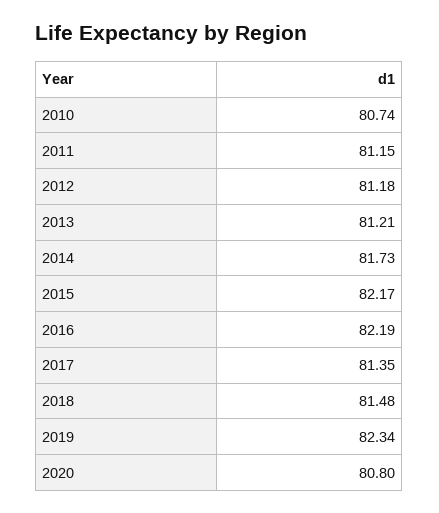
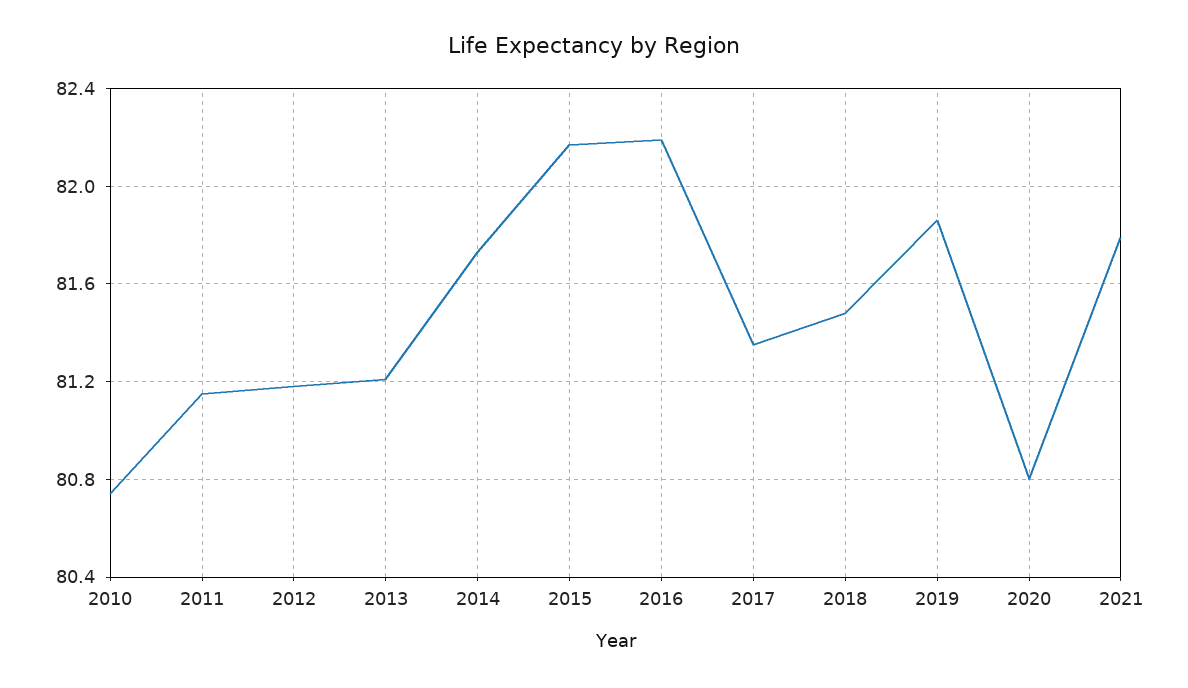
2019: 82.34 -> 81.85
2021: none -> 81.8

